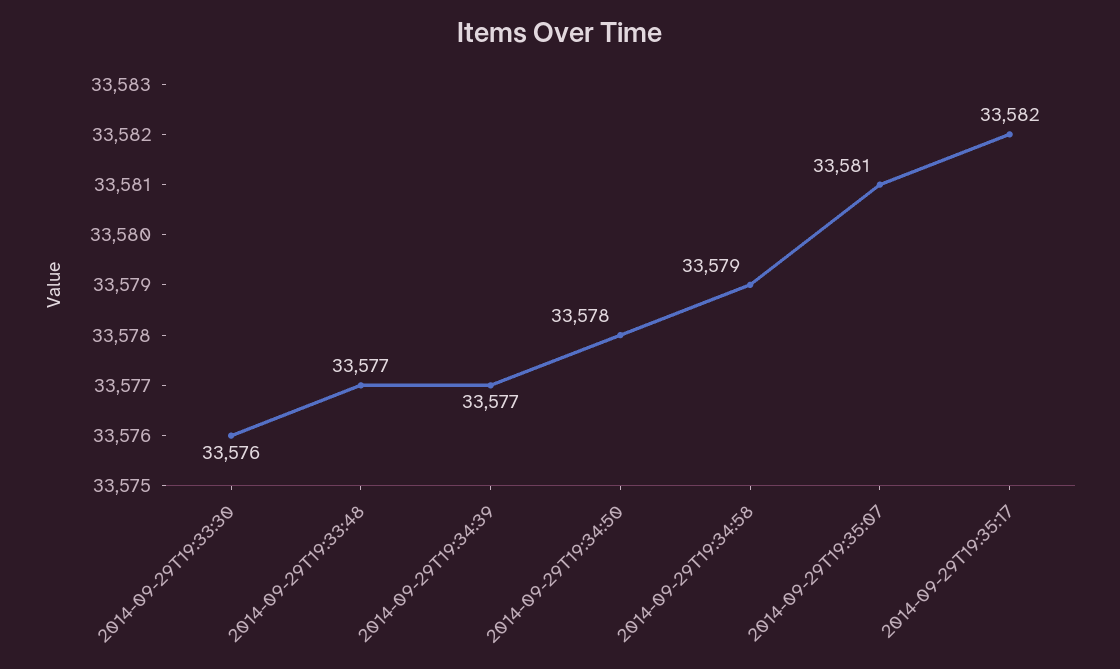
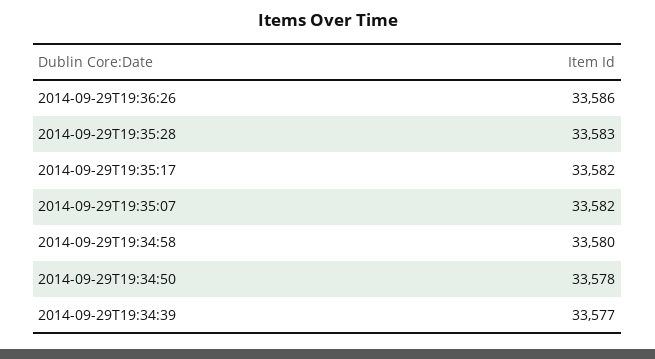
2014-09-29T19:33:30: 33576 -> none
2014-09-29T19:33:48: 33577 -> none
2014-09-29T19:34:58: 33579 -> 33580
2014-09-29T19:35:07: 33581 -> 33582
2014-09-29T19:36:26: none -> 33586
2014-09-29T19:35:28: none -> 33583

